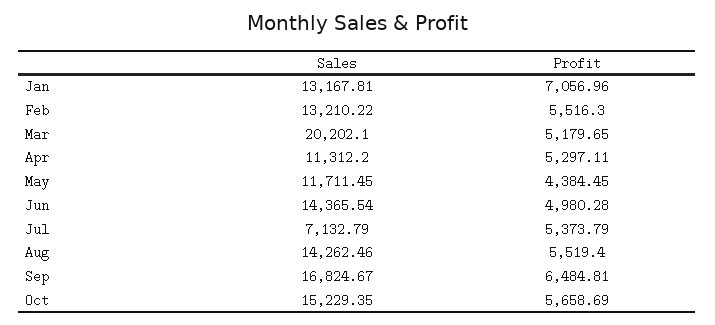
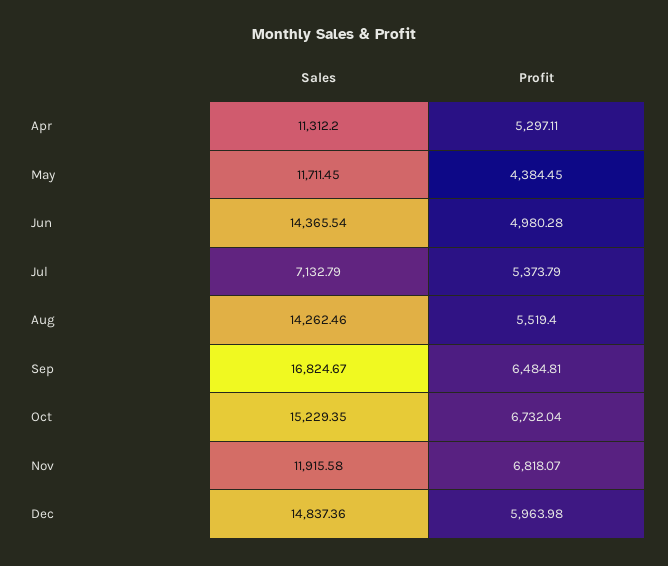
Sales, Jan: 13167.81 -> none
Profit, Jan: 7056.96 -> none
Sales, Feb: 13210.22 -> none
Profit, Feb: 5516.3 -> none
Sales, Mar: 20202.1 -> none
Profit, Mar: 5179.65 -> none
Profit, Oct: 5658.69 -> 6732.04
Sales, Nov: none -> 11915.58
Profit, Nov: none -> 6818.07
Sales, Dec: none -> 14837.36
Profit, Dec: none -> 5963.98

